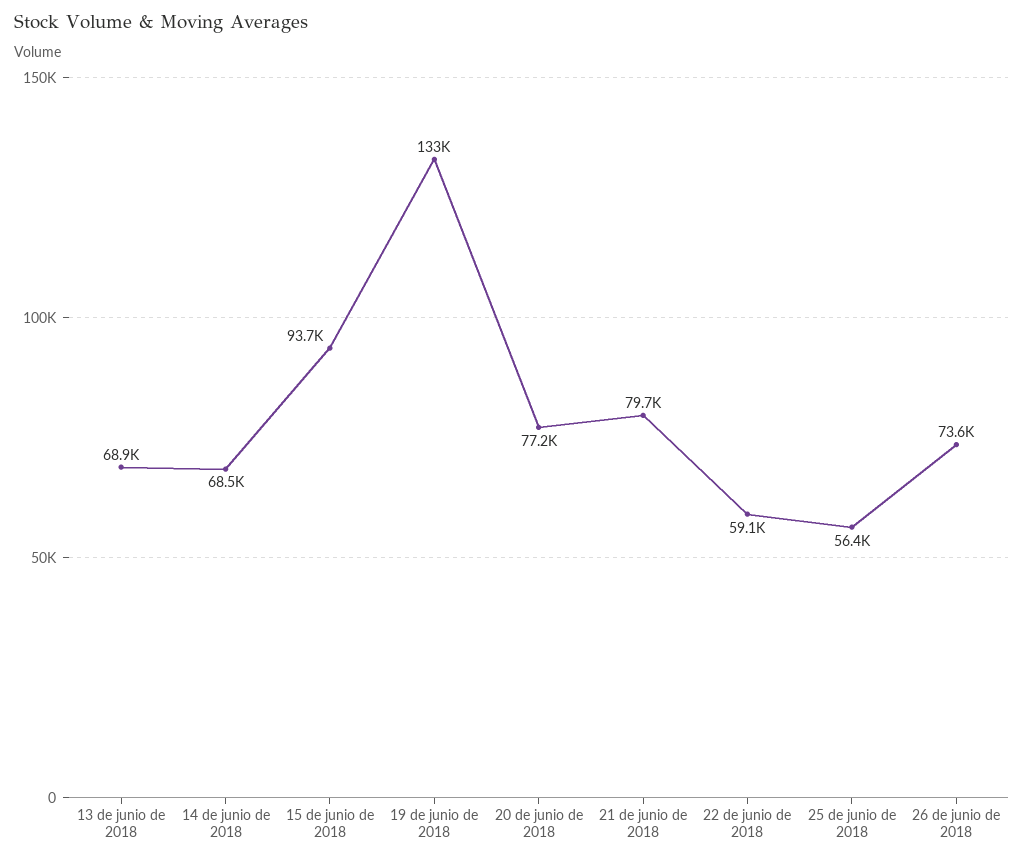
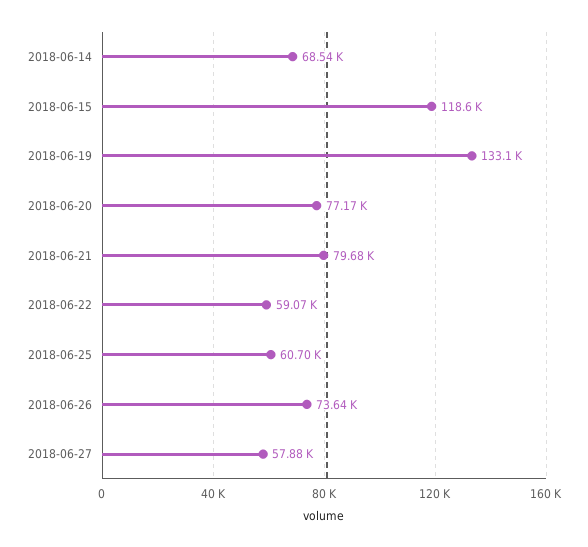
13 de junio de 2018: 68900 -> none
15 de junio de 2018: 93700 -> 118600
25 de junio de 2018: 56400 -> 60700
2018-06-27: none -> 57880

